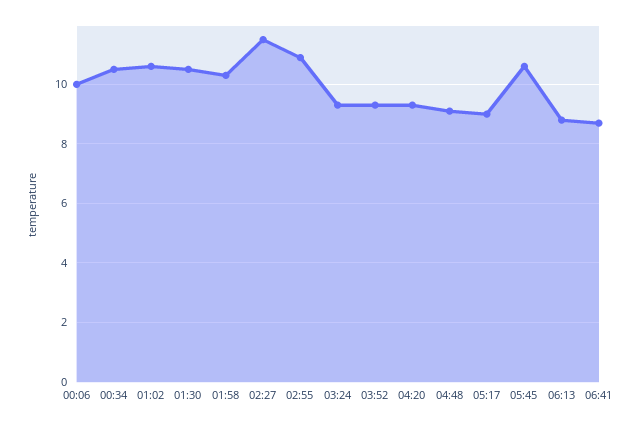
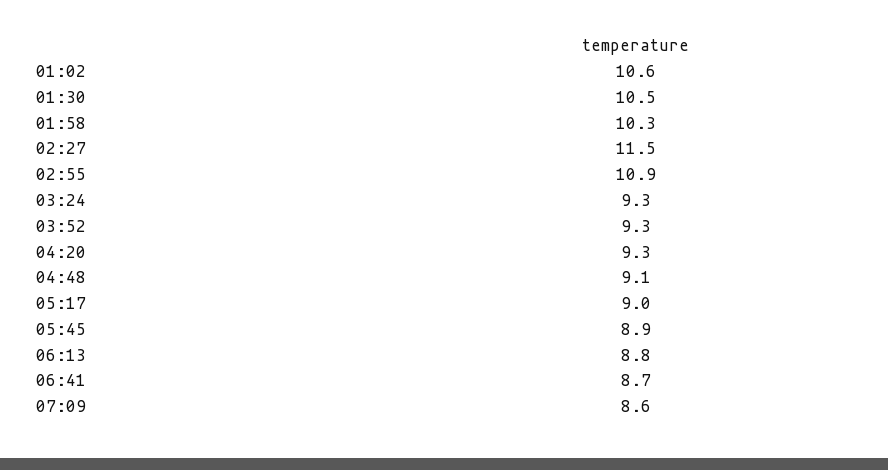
00:06: 10 -> none
00:34: 10.5 -> none
05:45: 10.5 -> 8.9
07:09: none -> 8.6

